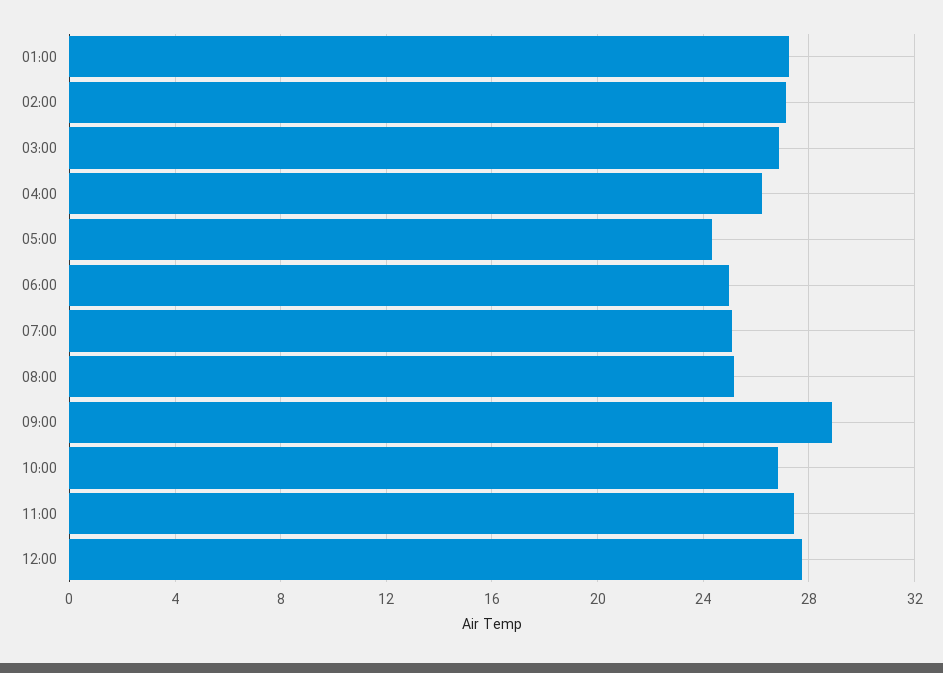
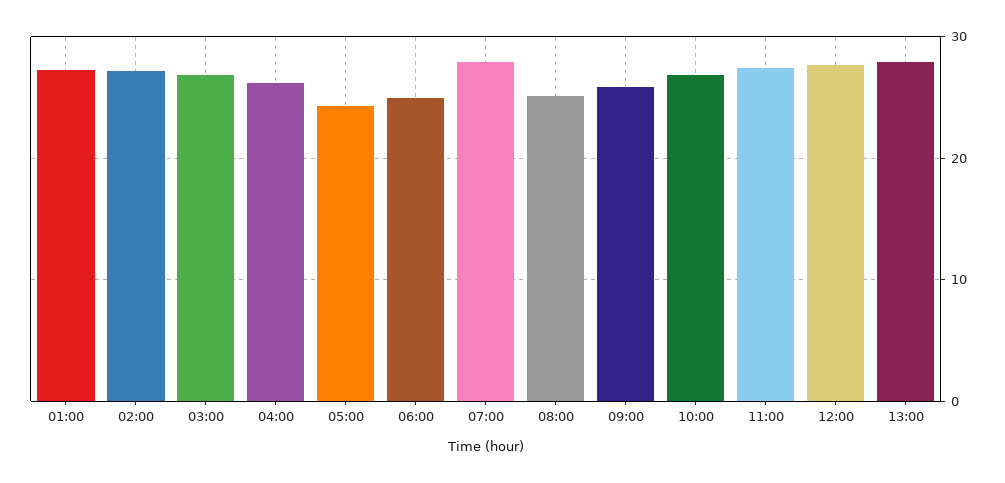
07:00: 25 -> 28
09:00: 29 -> 26
13:00: none -> 28

